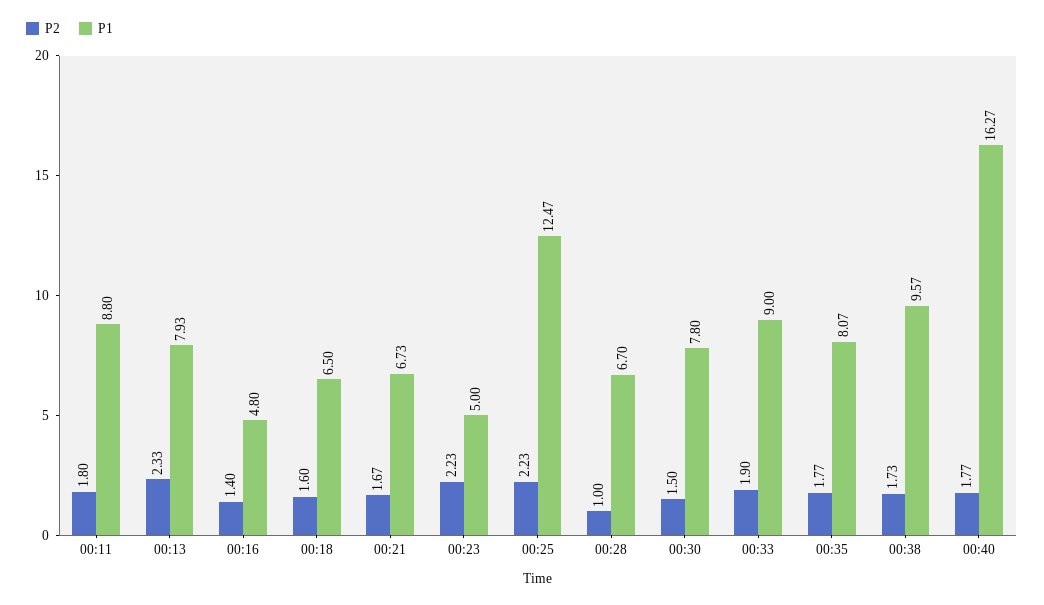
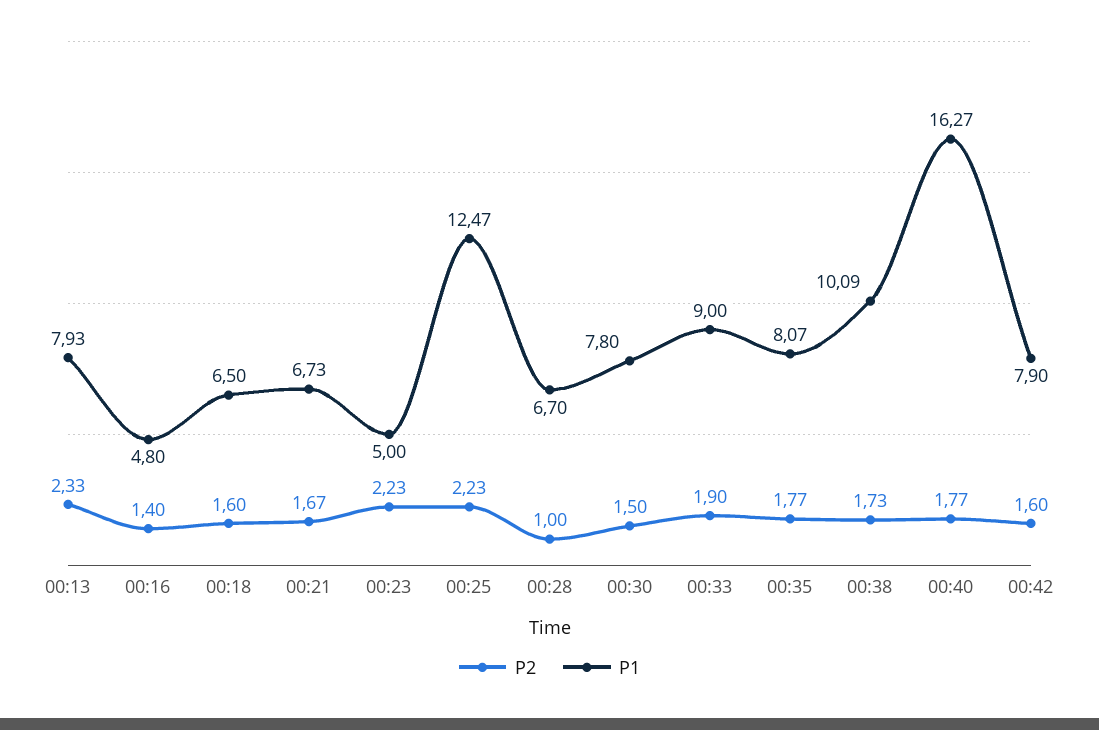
P2, 00:11: 1.8 -> none
P1, 00:11: 8.8 -> none
P1, 00:38: 9.57 -> 10.09
P2, 00:42: none -> 1.6
P1, 00:42: none -> 7.9

